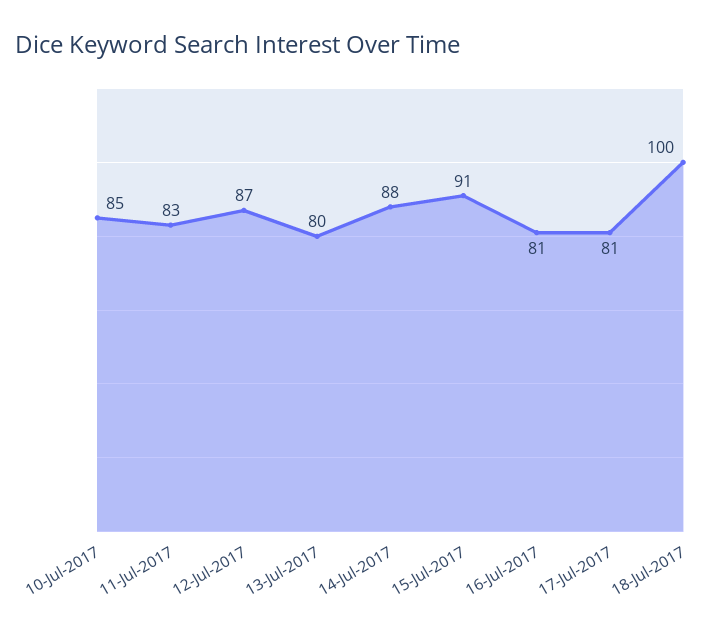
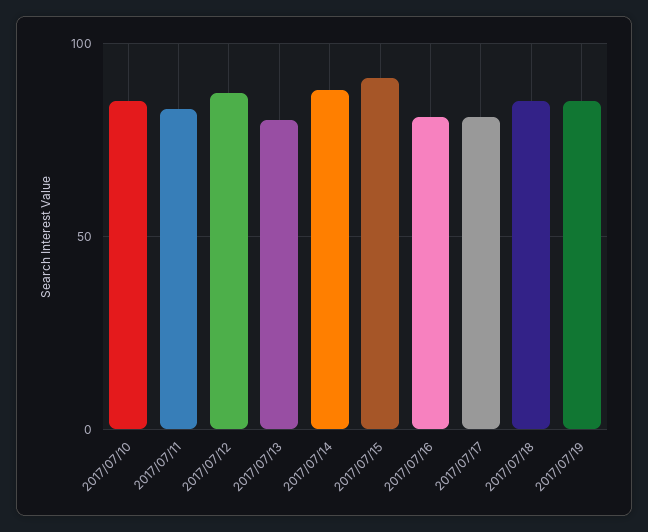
18-Jul-2017: 100 -> 85
2017/07/19: none -> 85

